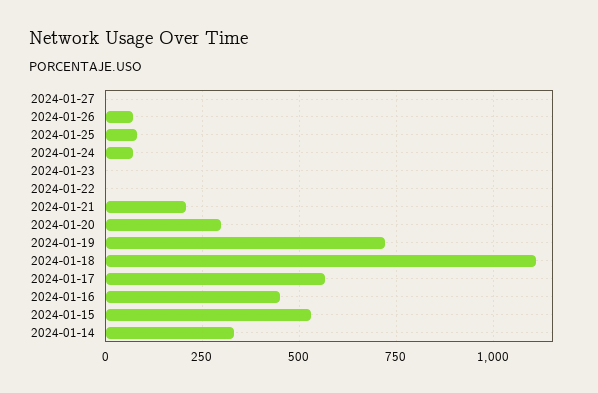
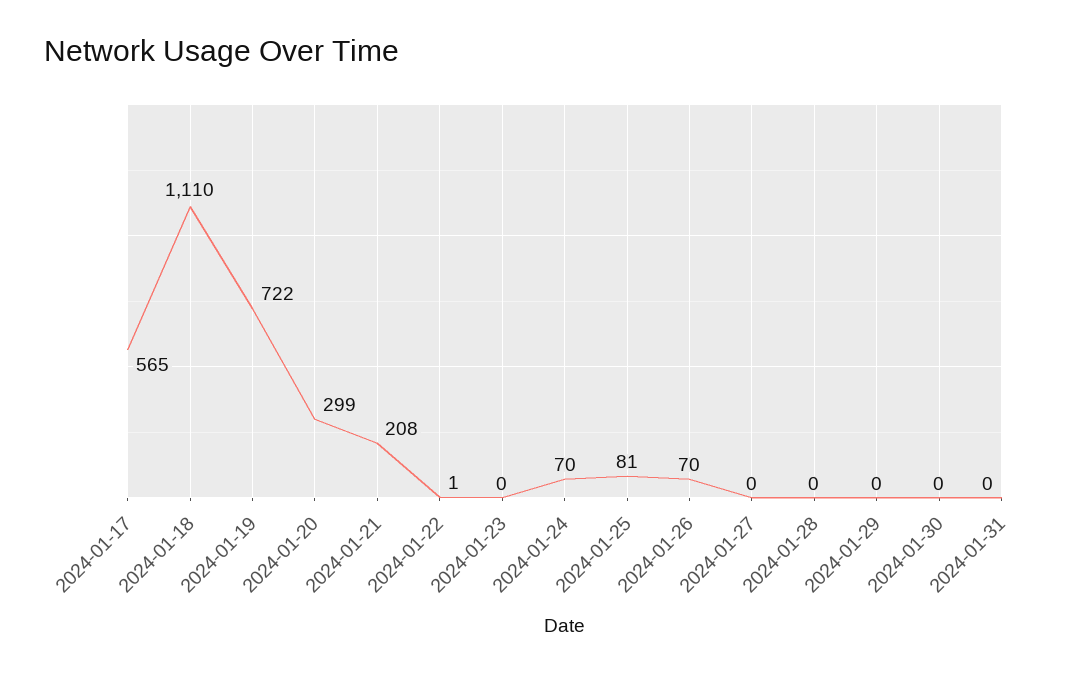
2024-01-16: 450 -> none
2024-01-15: 525 -> none
2024-01-14: 325 -> none
2024-01-28: none -> 0
2024-01-29: none -> 0
2024-01-30: none -> 0
2024-01-31: none -> 0

